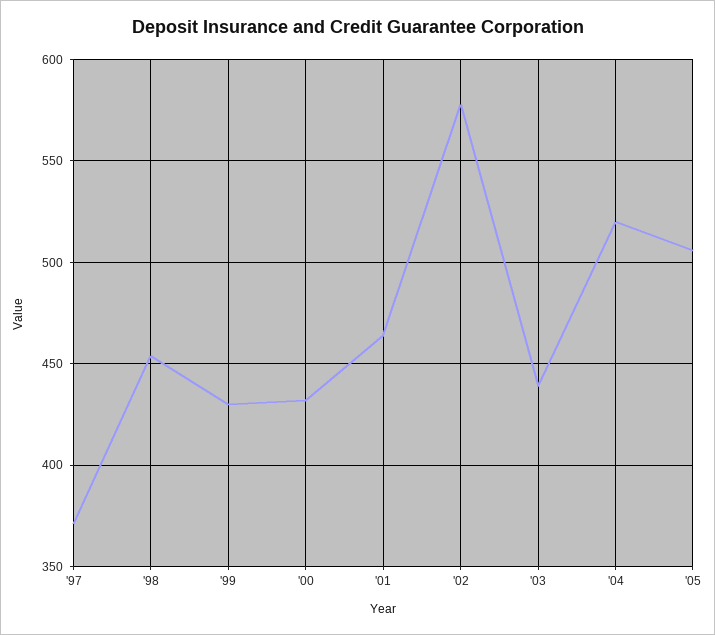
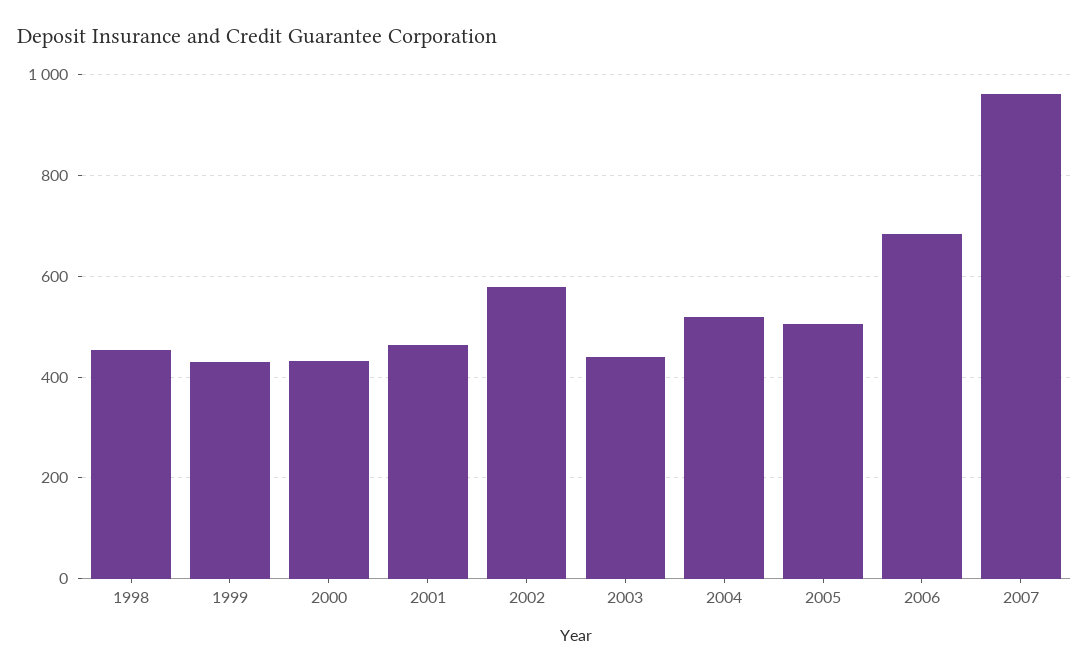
'97: 370 -> none
2006: none -> 680
2007: none -> 960

